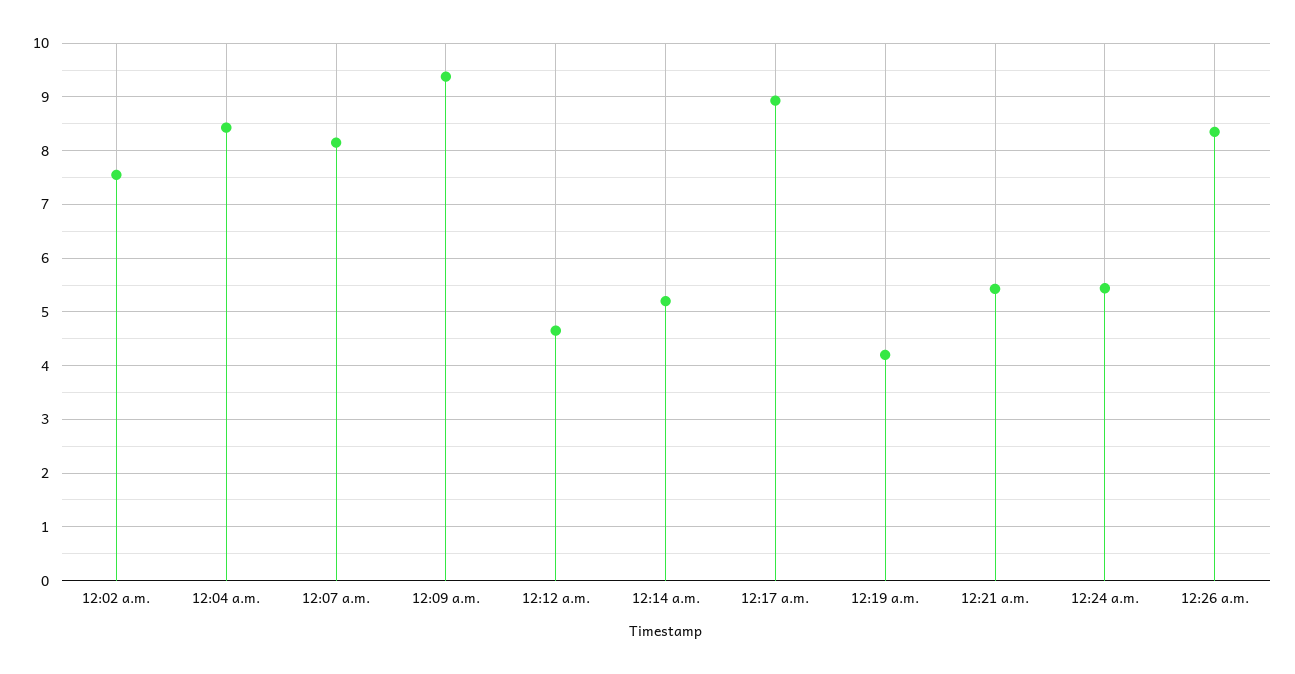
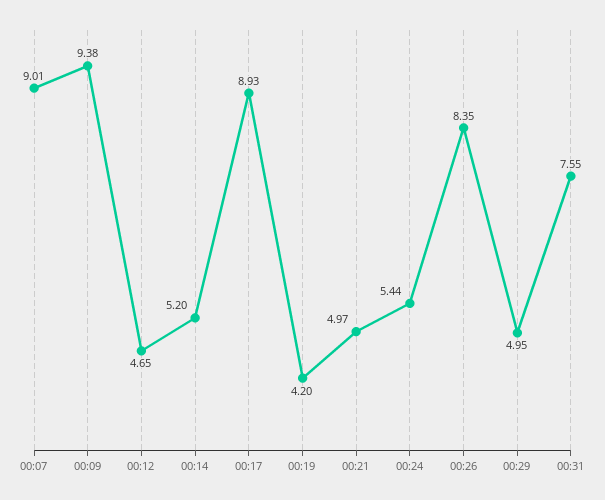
12:02 a.m.: 7.6 -> none
12:04 a.m.: 8.4 -> none
12:07 a.m.: 8.2 -> 9.01
12:21 a.m.: 5.4 -> 4.97
00:29: none -> 4.95
00:31: none -> 7.55

